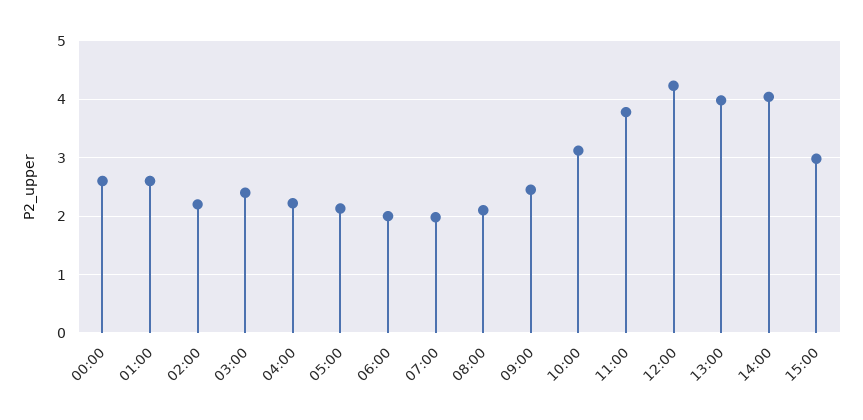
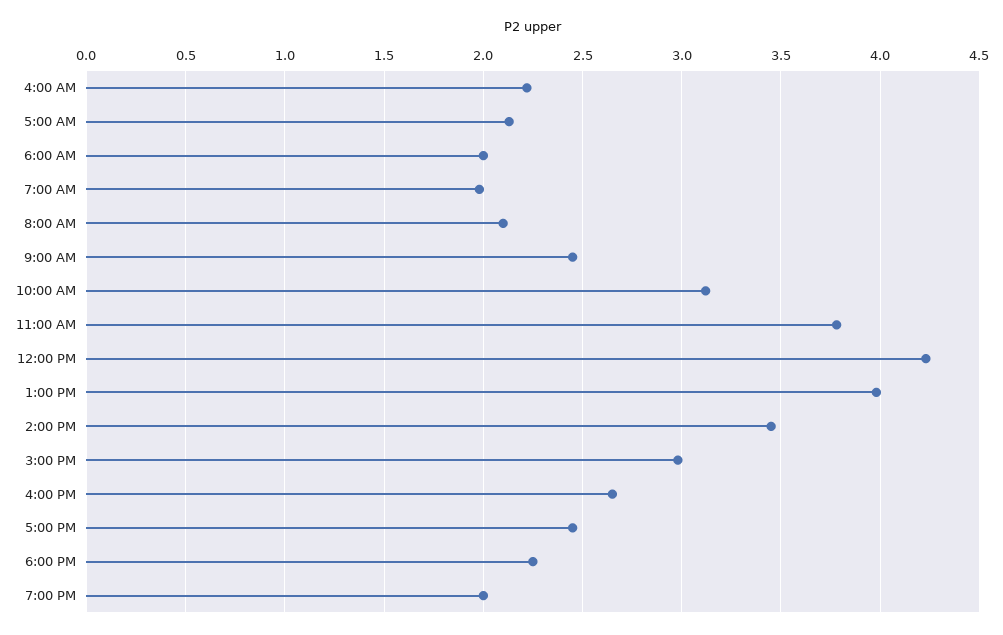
00:00: 2.6 -> none
01:00: 2.6 -> none
02:00: 2.2 -> none
03:00: 2.4 -> none
14:00: 4 -> 3.45
4:00 PM: none -> 2.65
5:00 PM: none -> 2.45
6:00 PM: none -> 2.25
7:00 PM: none -> 2

